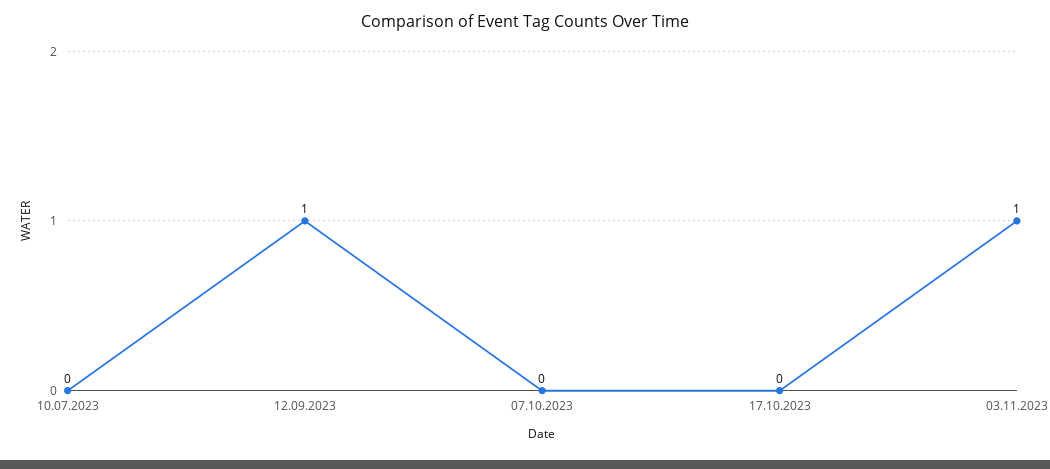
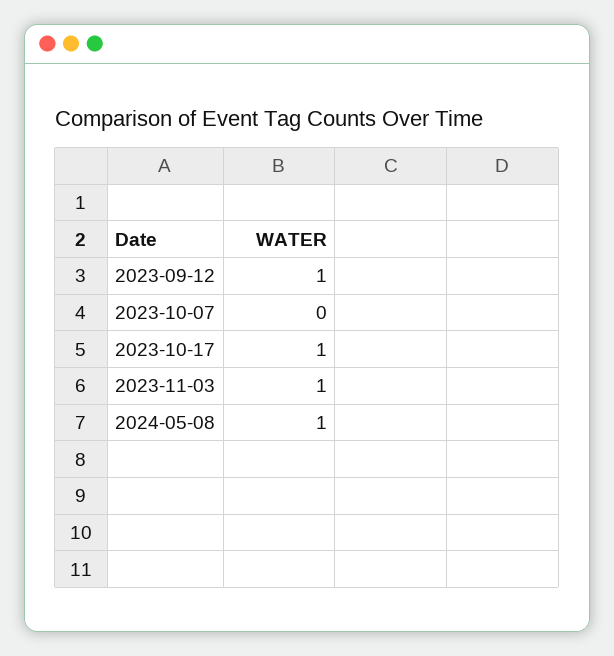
10.07.2023: 0 -> none
17.10.2023: 0 -> 1
2024-05-08: none -> 1

